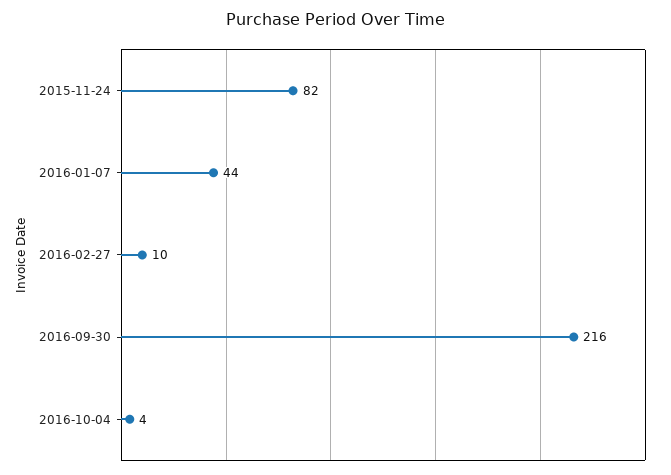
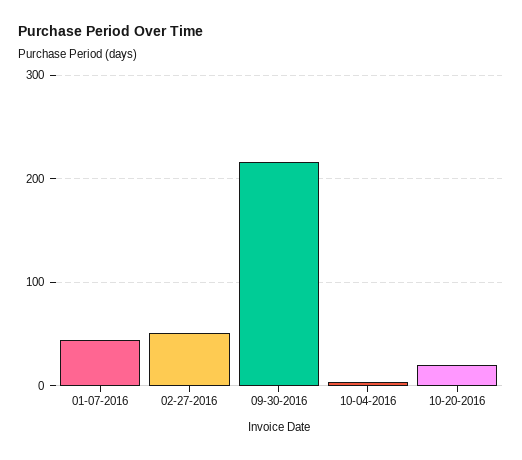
2015-11-24: 82 -> none
2016-02-27: 10 -> 50
10-20-2016: none -> 20

